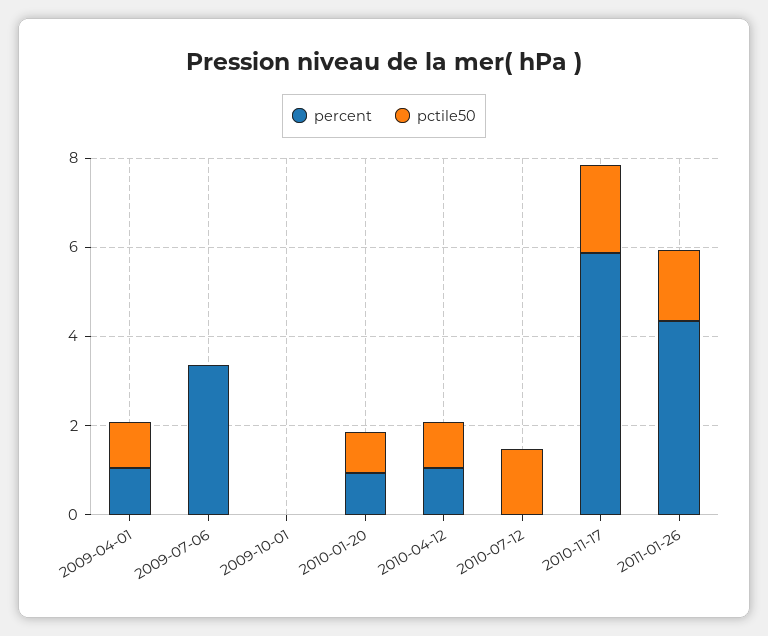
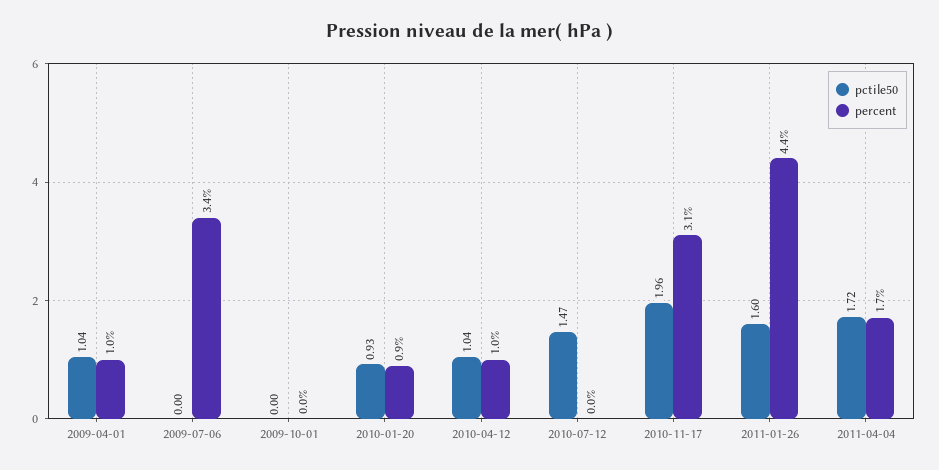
percent, 2010-11-17: 6 -> 3.1
pctile50, 2011-04-04: none -> 1.72
percent, 2011-04-04: none -> 1.7

